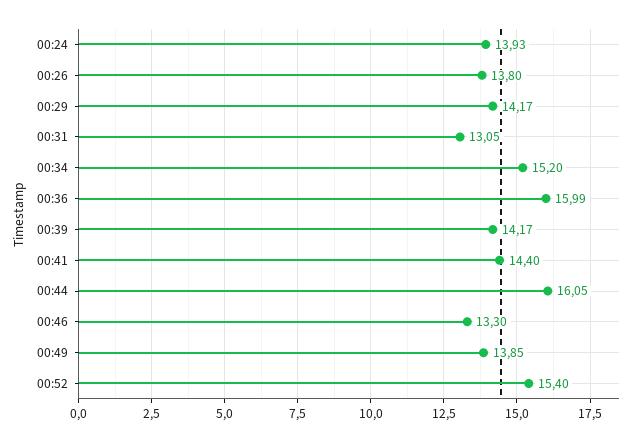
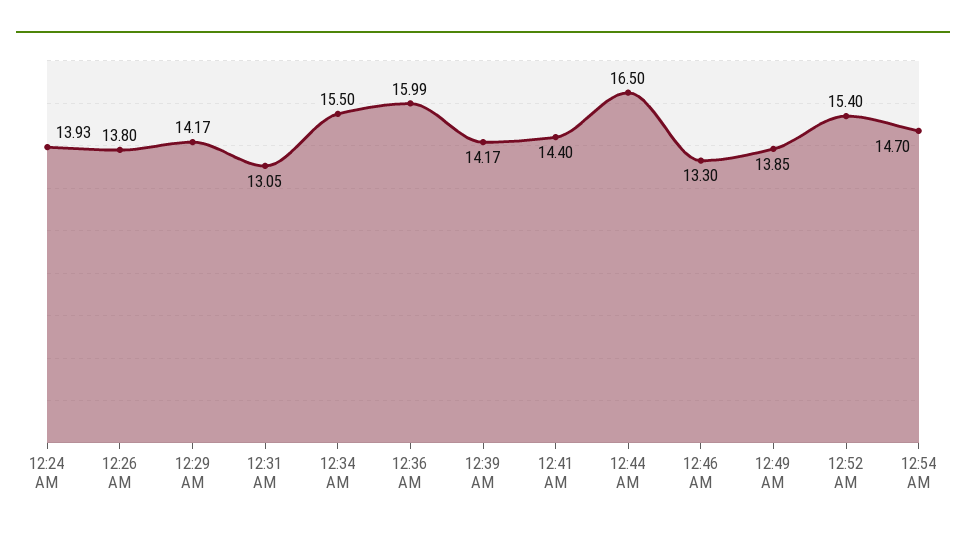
00:34: 15.2 -> 15.5
00:44: 16.05 -> 16.5
12:54 AM: none -> 14.7

